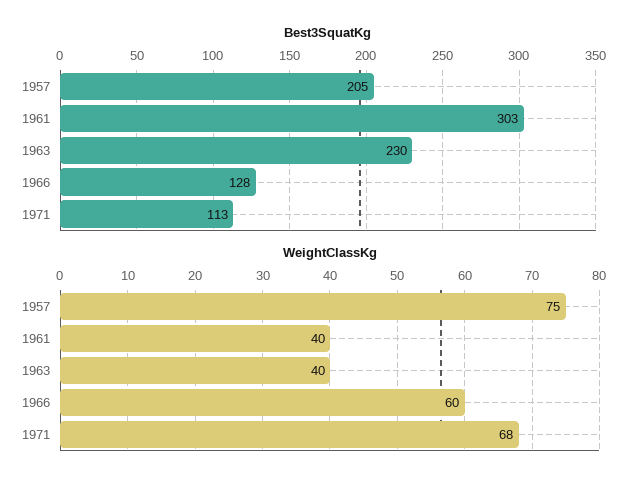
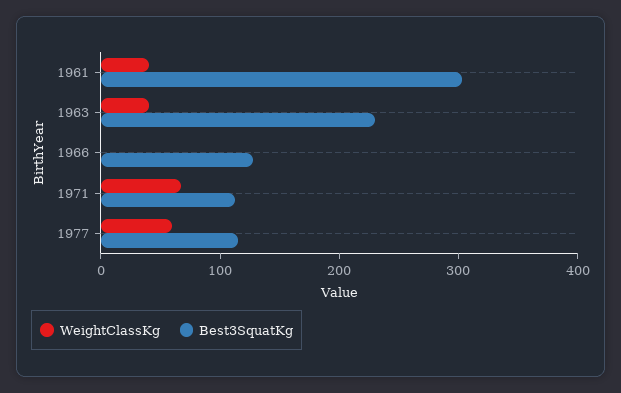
Best3SquatKg, 1957: 205 -> none
WeightClassKg, 1957: 75 -> none
WeightClassKg, 1966: 60 -> 0
WeightClassKg, 1977: none -> 60
Best3SquatKg, 1977: none -> 120

